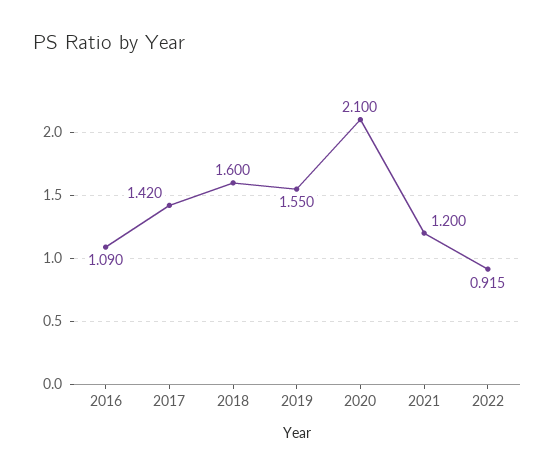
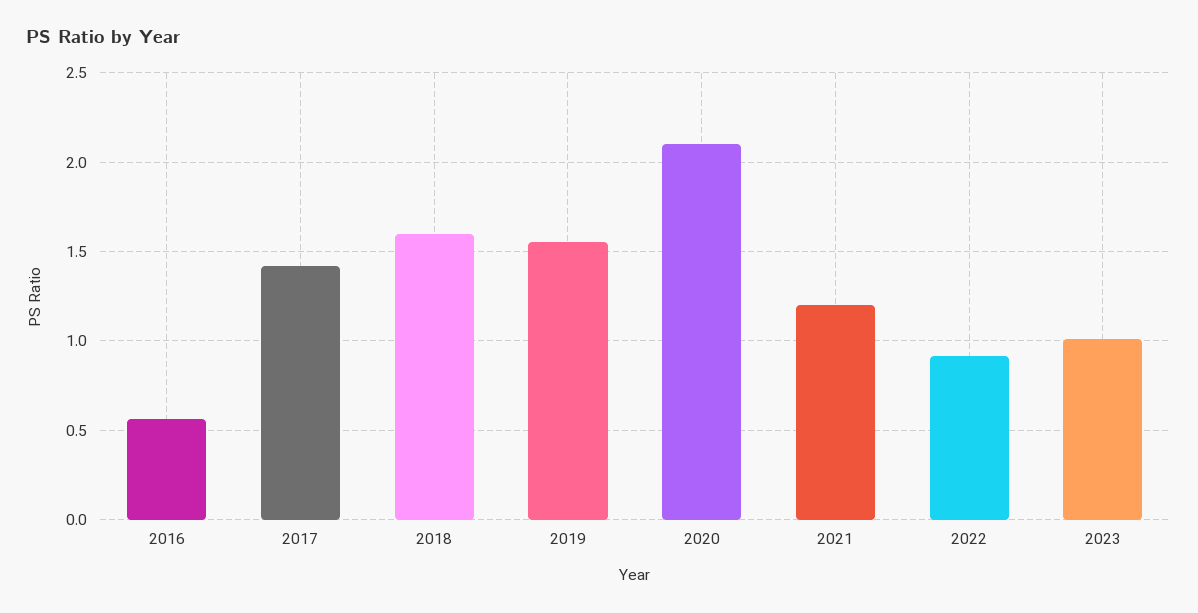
2016: 1.09 -> 0.55
2023: none -> 1

